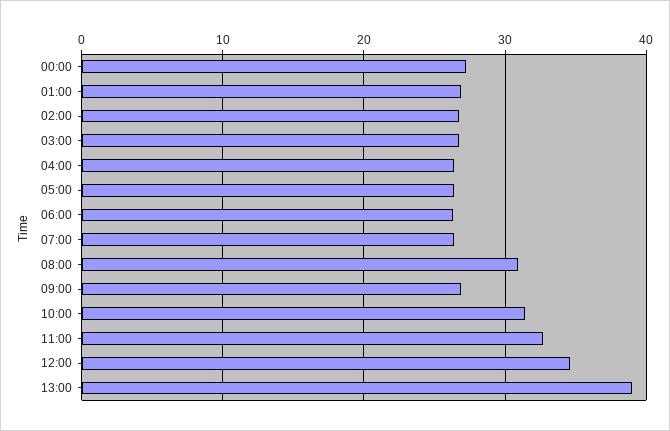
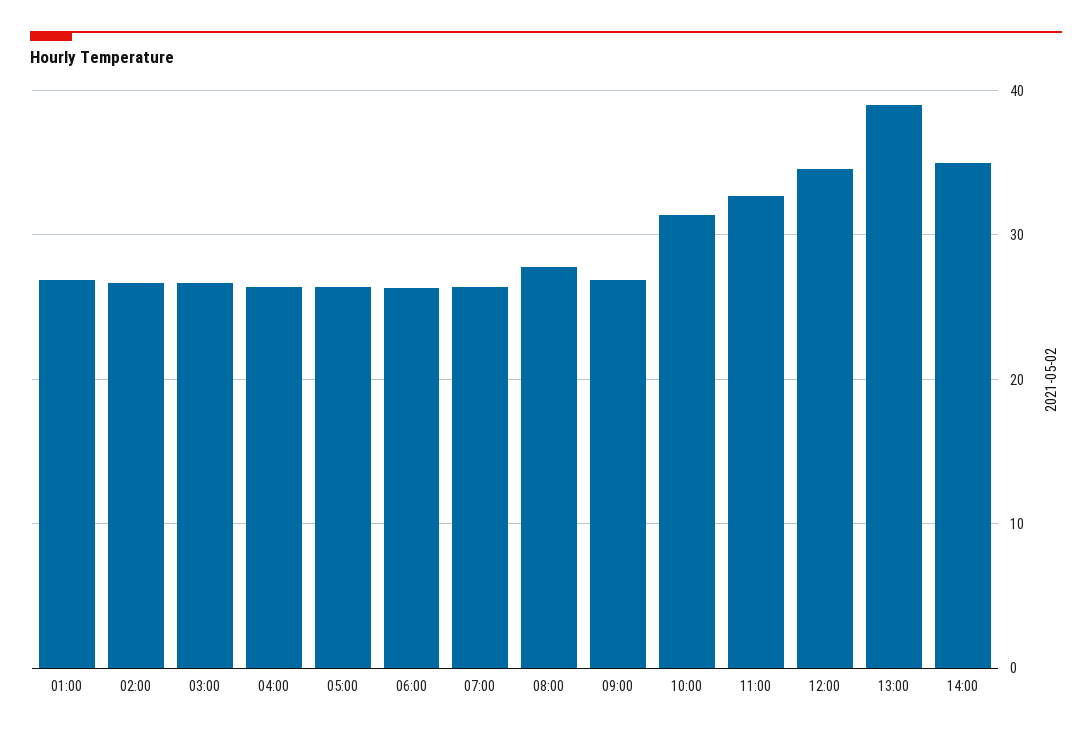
00:00: 27 -> none
08:00: 31 -> 28
14:00: none -> 35

